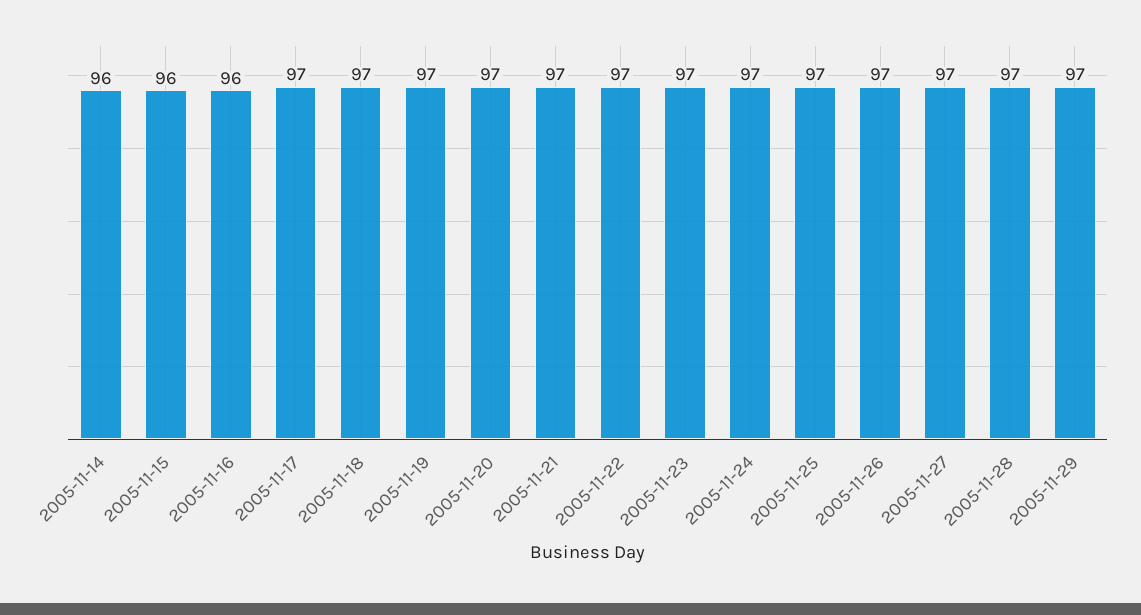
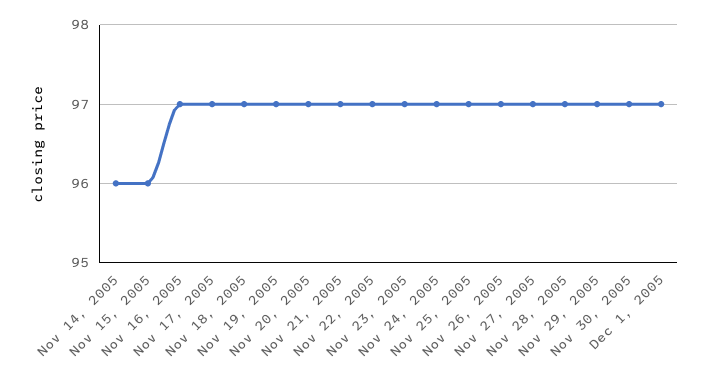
2005-11-16: 96 -> 97
Nov 30, 2005: none -> 97
Dec 1, 2005: none -> 97

